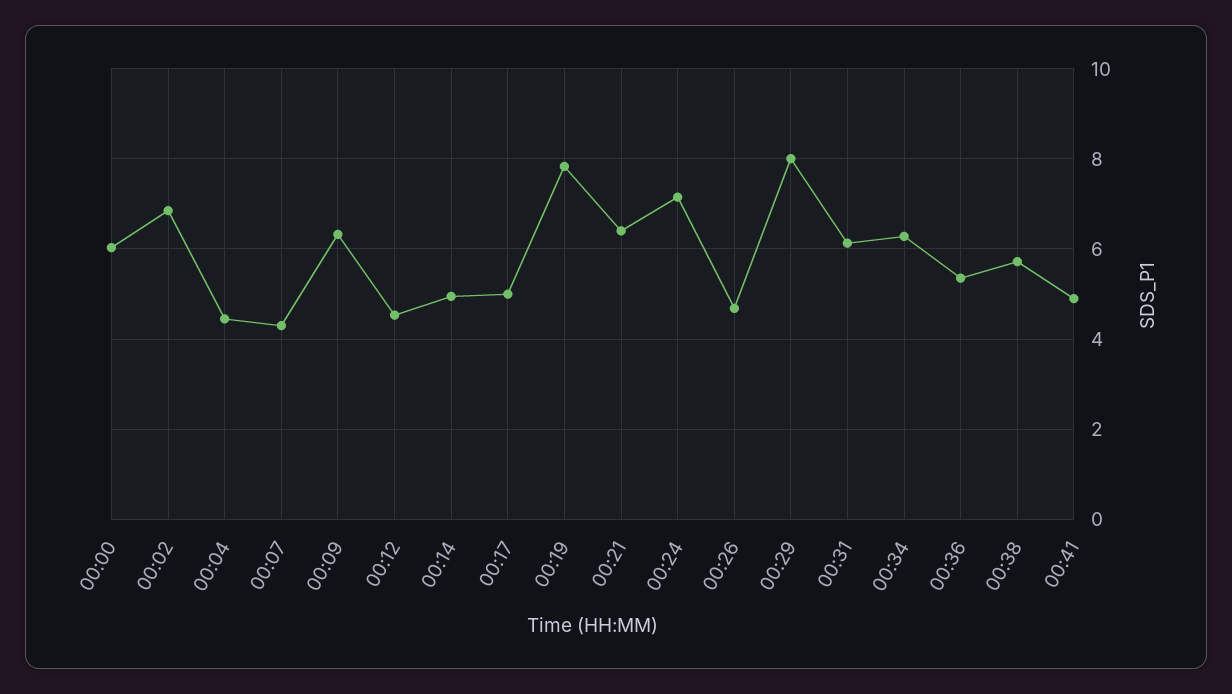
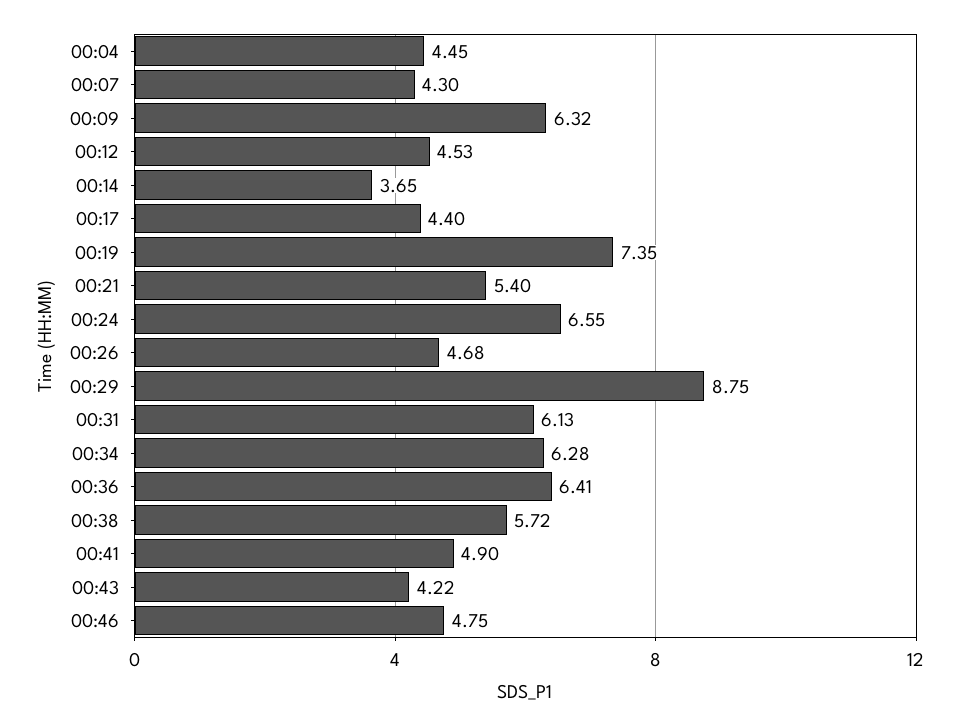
00:00: 6 -> none
00:02: 6.8 -> none
00:14: 5 -> 3.65
00:17: 5 -> 4.4
00:19: 7.8 -> 7.35
00:21: 6.4 -> 5.4
00:24: 7.2 -> 6.55
00:29: 8 -> 8.75
00:36: 5.4 -> 6.41
00:43: none -> 4.22
00:46: none -> 4.75

